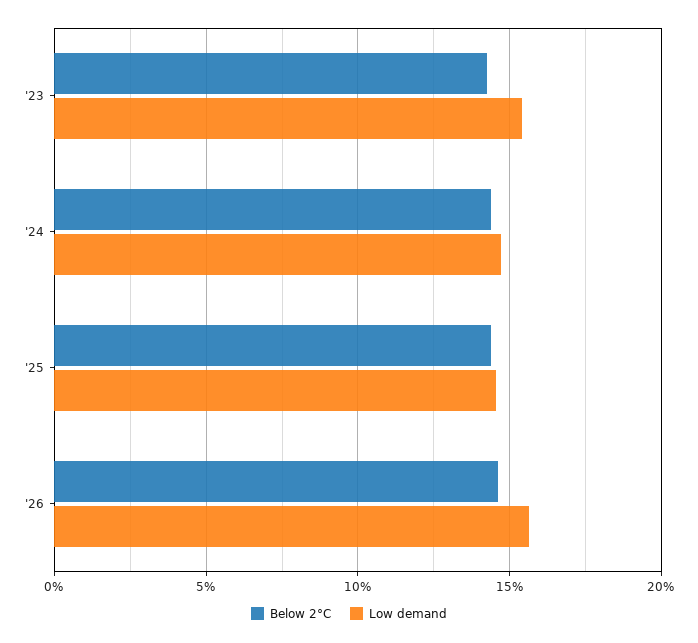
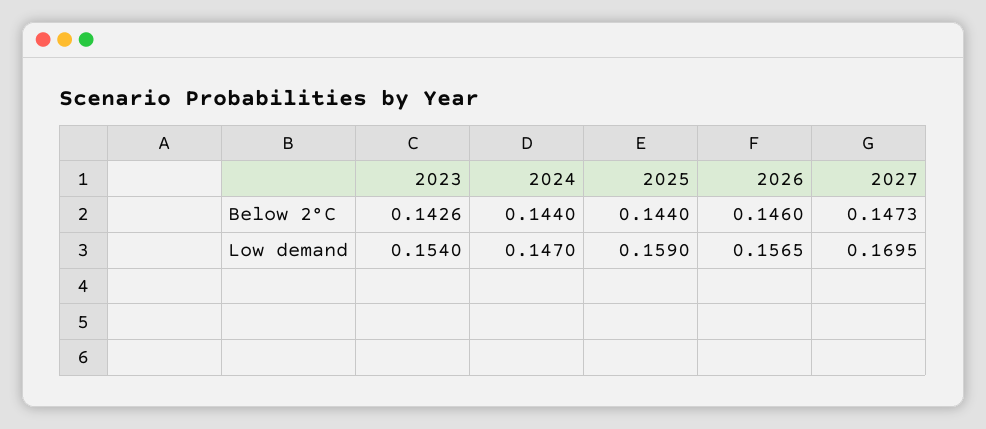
Low demand, '25: 0.145 -> 0.159
Below 2°C, 2027: none -> 0.1473
Low demand, 2027: none -> 0.1695

